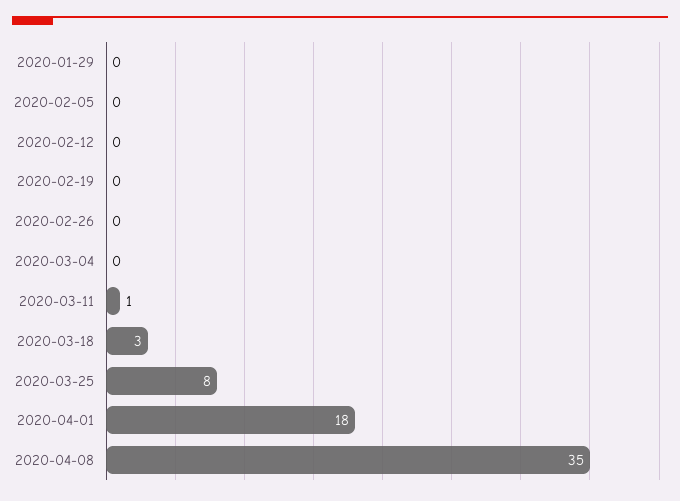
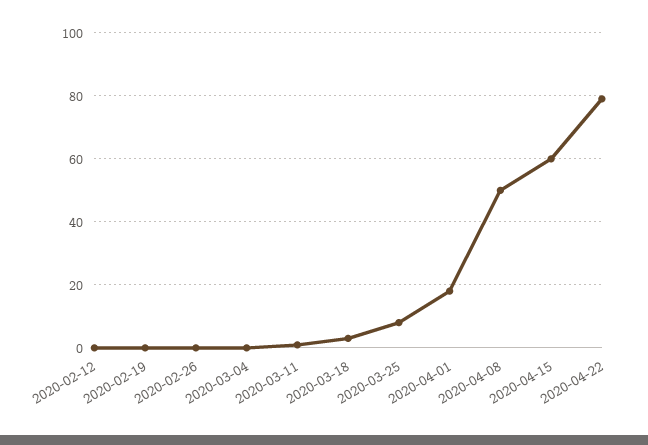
2020-01-29: 0 -> none
2020-02-05: 0 -> none
2020-04-08: 35 -> 50
2020-04-15: none -> 60
2020-04-22: none -> 80

